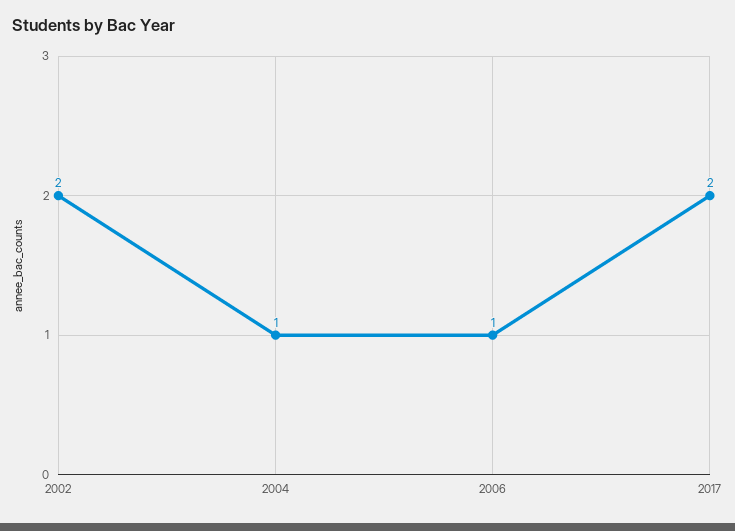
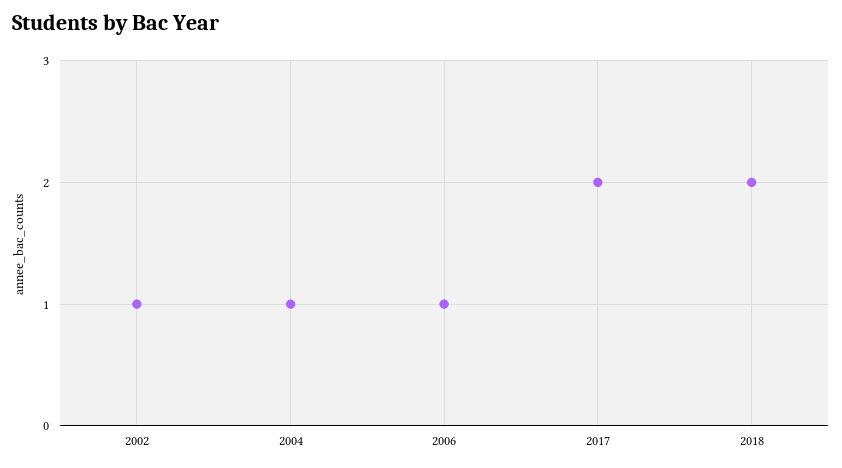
2002: 2 -> 1
2018: none -> 2

